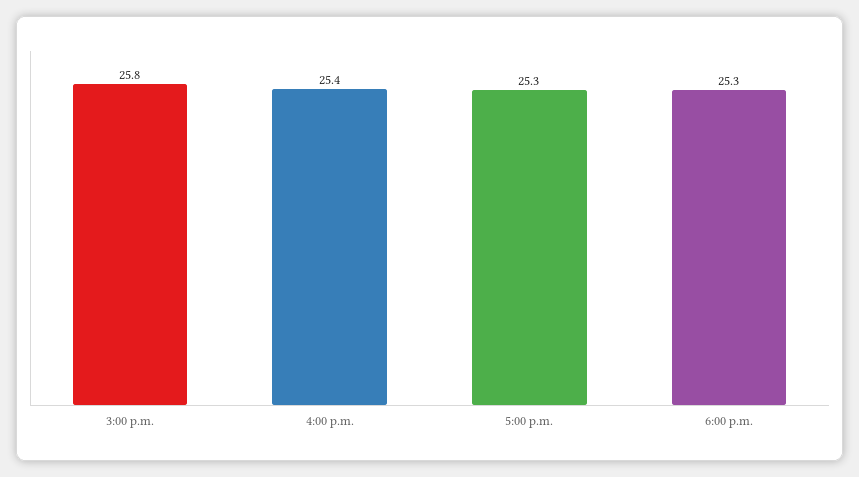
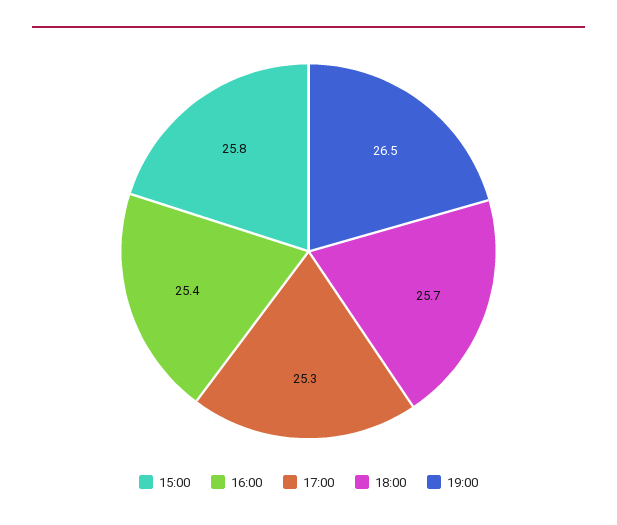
6:00 p.m.: 25.3 -> 25.7
19:00: none -> 26.5

